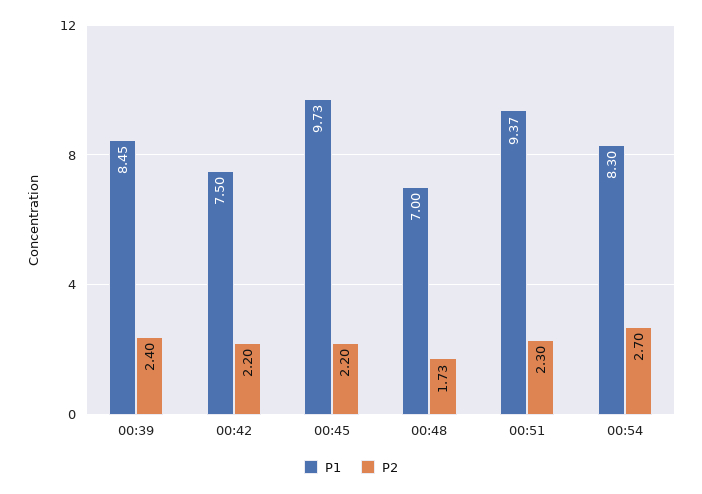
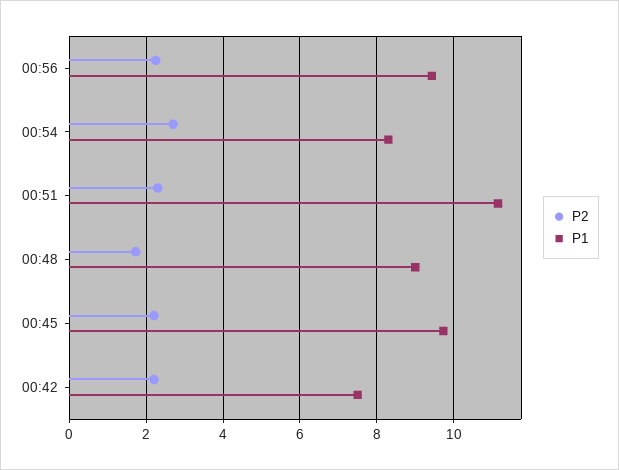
P1, 00:39: 8.45 -> none
P2, 00:39: 2.4 -> none
P1, 00:48: 7 -> 9
P1, 00:51: 9.37 -> 11.2
P2, 00:56: none -> 2.2
P1, 00:56: none -> 9.4

